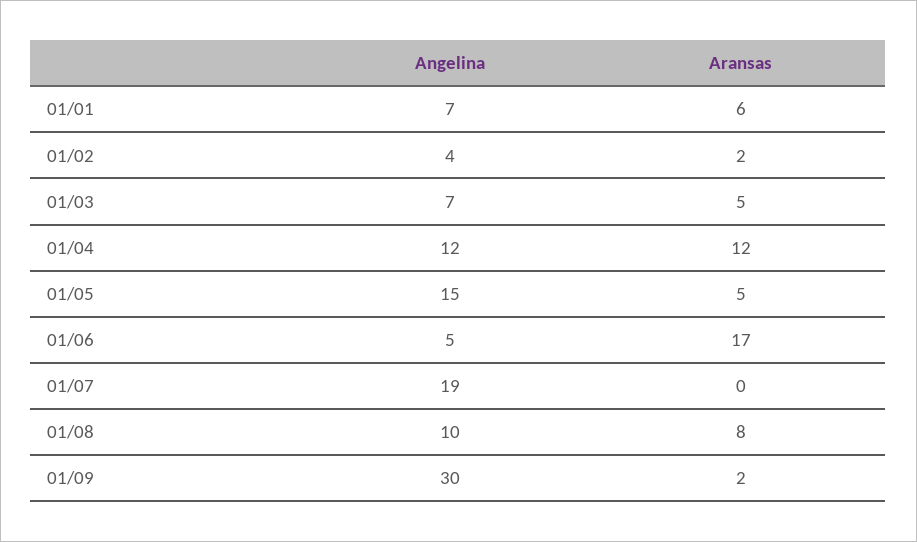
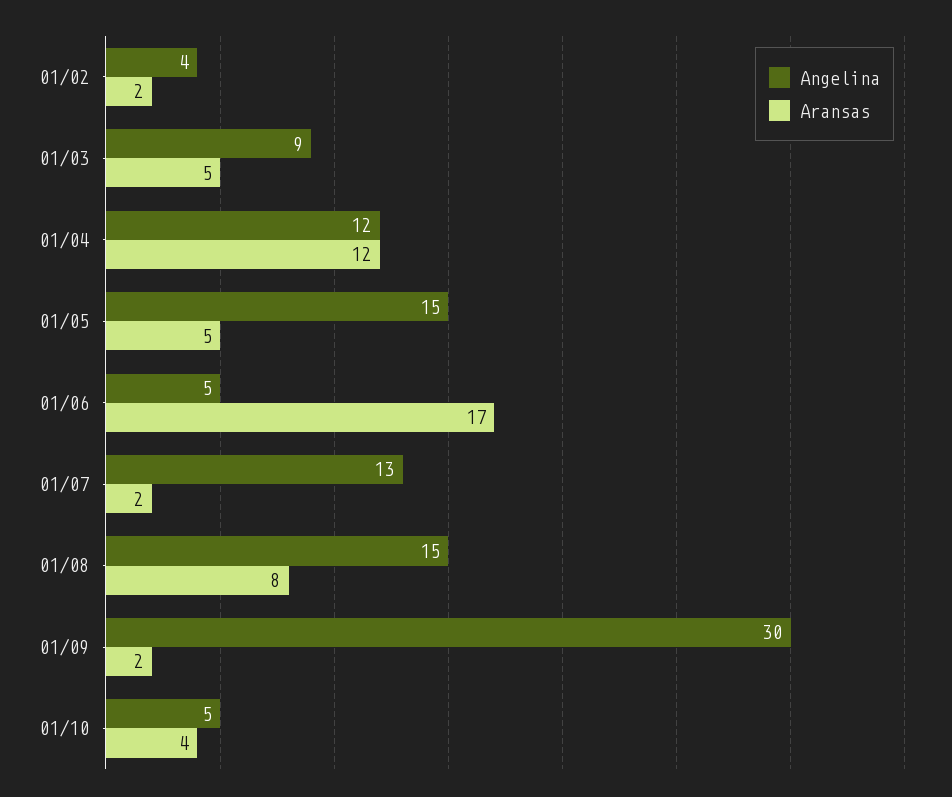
Angelina, 01/01: 7 -> none
Aransas, 01/01: 6 -> none
Angelina, 01/03: 7 -> 9
Angelina, 01/07: 19 -> 13
Aransas, 01/07: 0 -> 2
Angelina, 01/08: 10 -> 15
Angelina, 01/10: none -> 5
Aransas, 01/10: none -> 4

